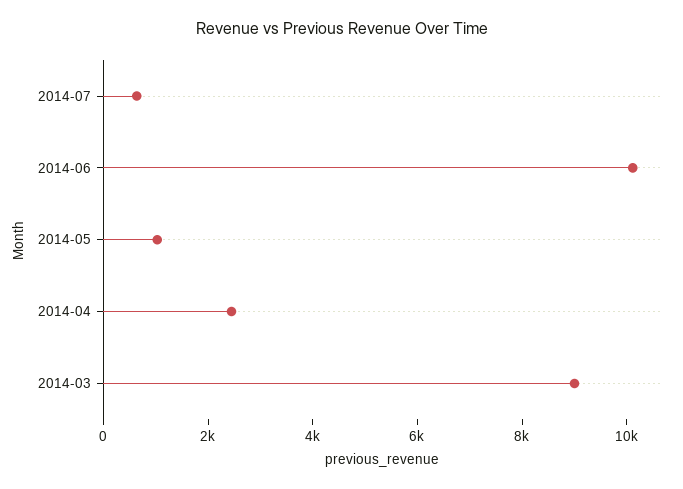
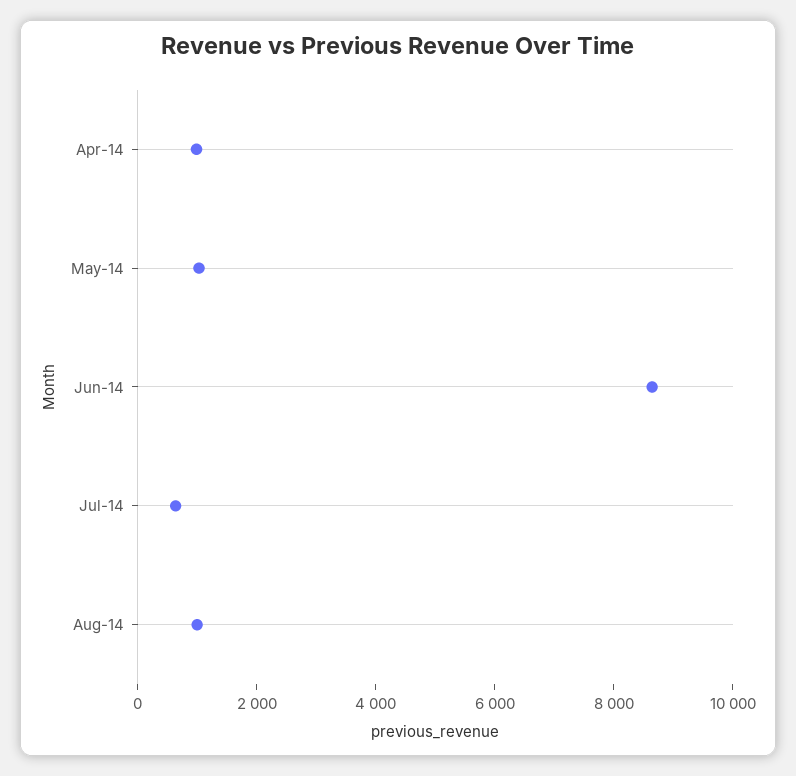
2014-06: 10000 -> 8500
2014-04: 2500 -> 1000
2014-03: 9000 -> none
Aug-14: none -> 1000

